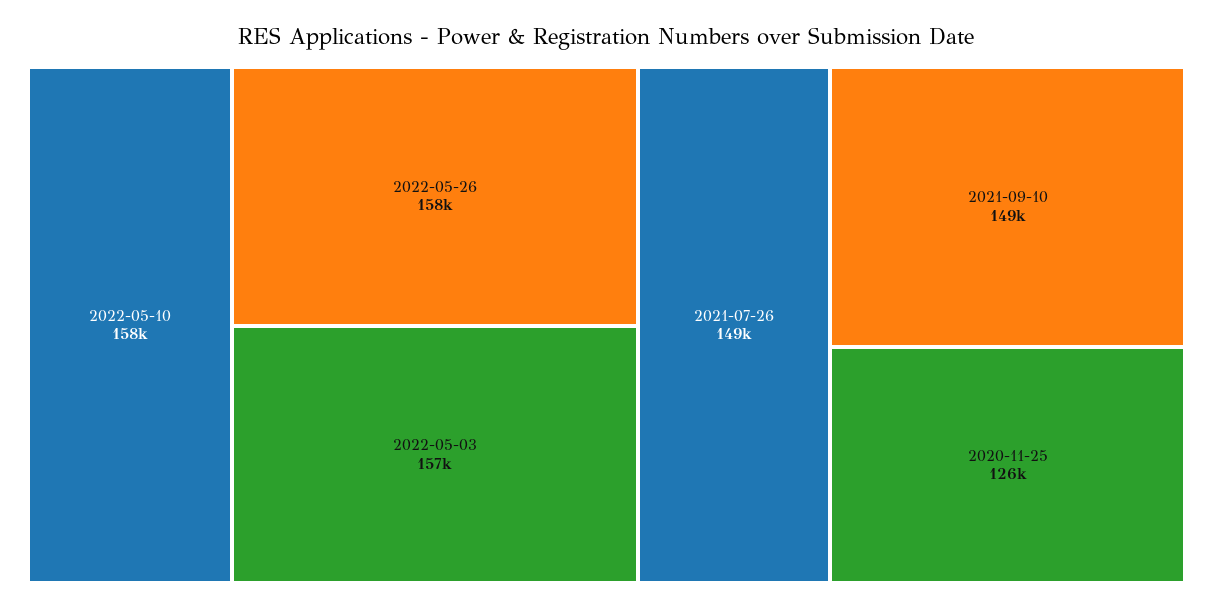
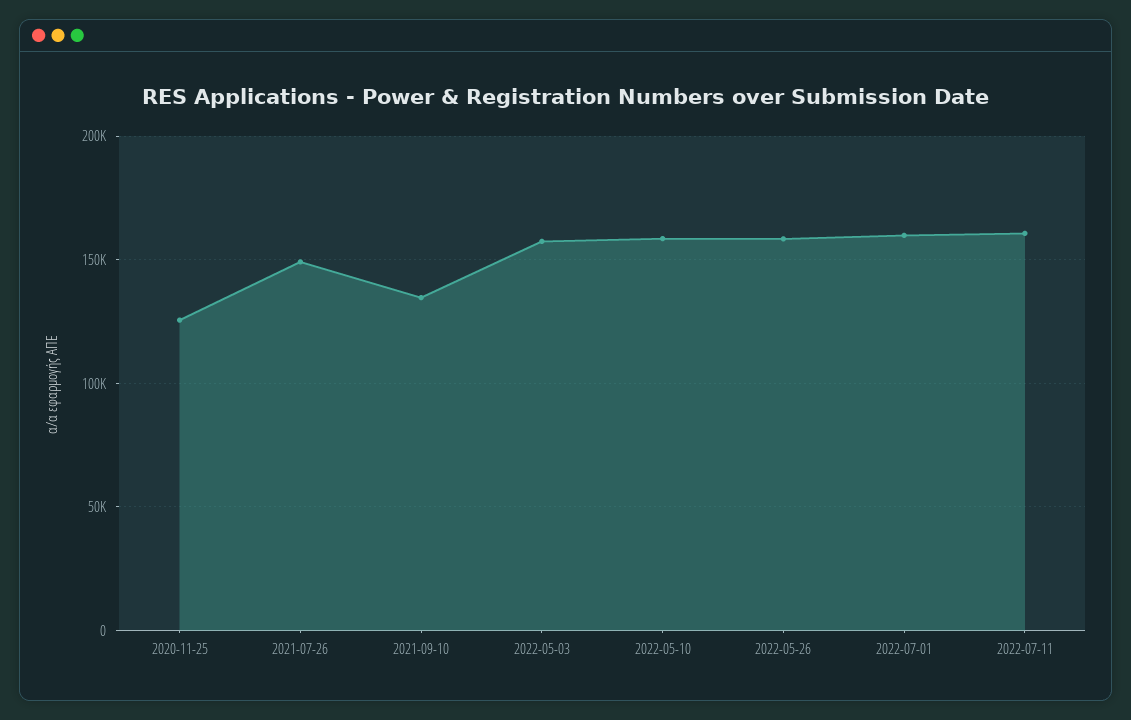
2021-09-10: 149000 -> 135000
2022-07-01: none -> 160000
2022-07-11: none -> 160000

